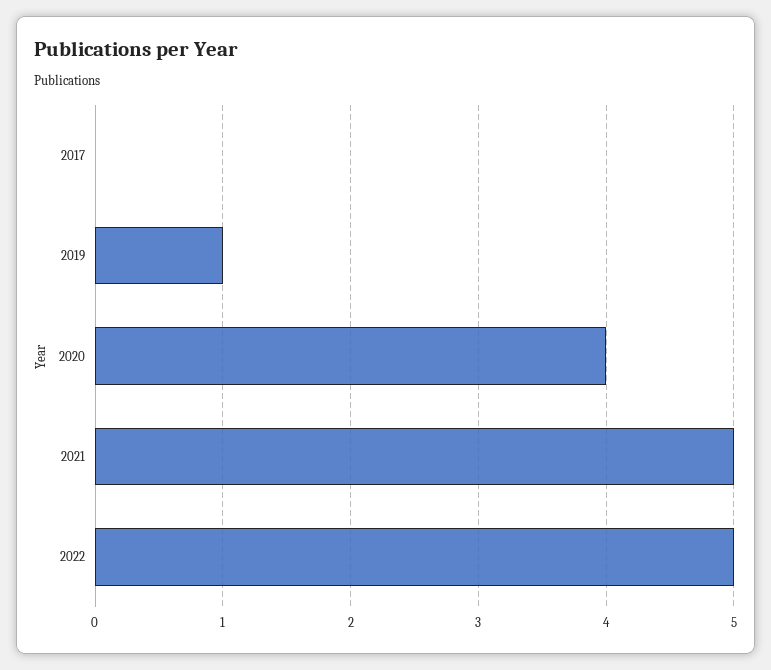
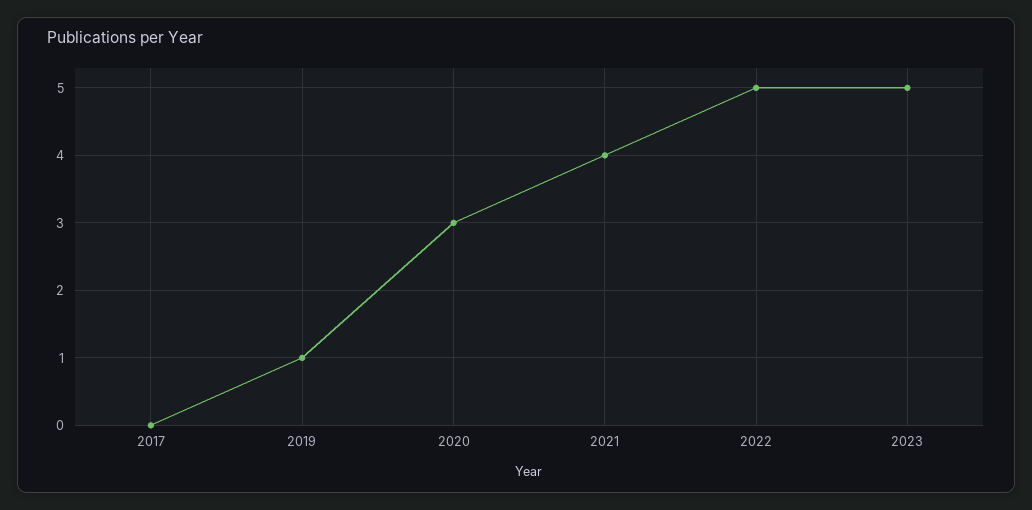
2020: 4 -> 3
2021: 5 -> 4
2023: none -> 5

